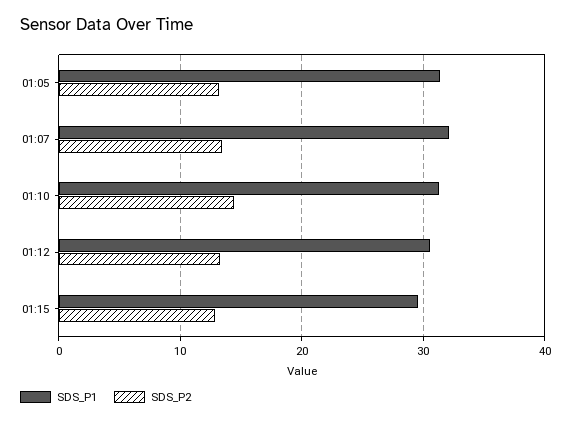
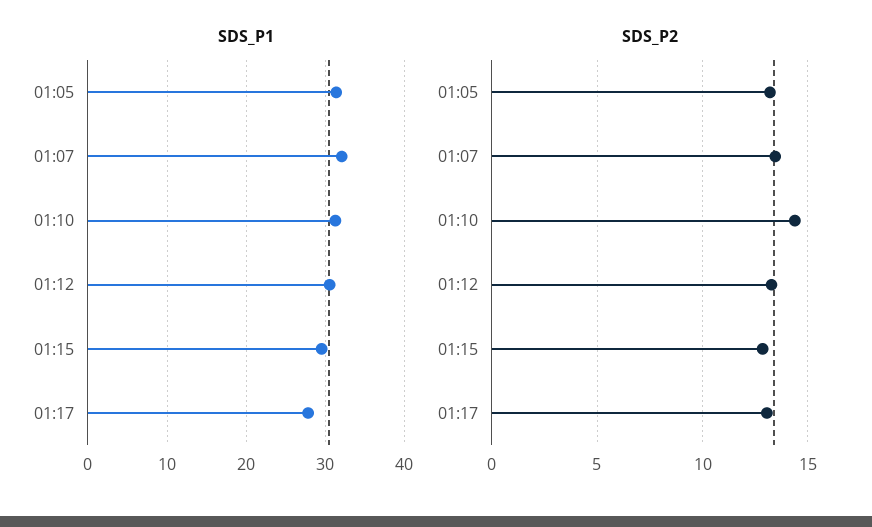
SDS_P1, 01:17: none -> 28
SDS_P2, 01:17: none -> 13

